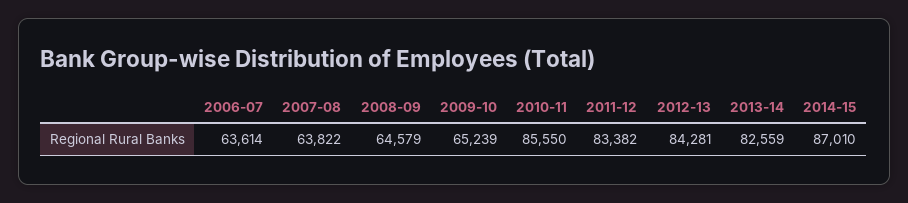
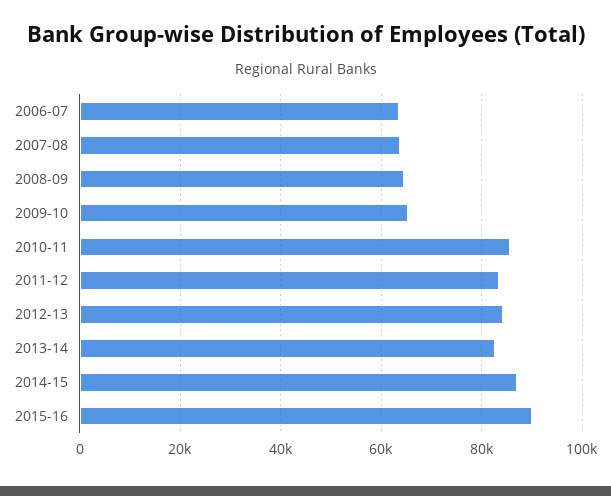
2015-16: none -> 90000

